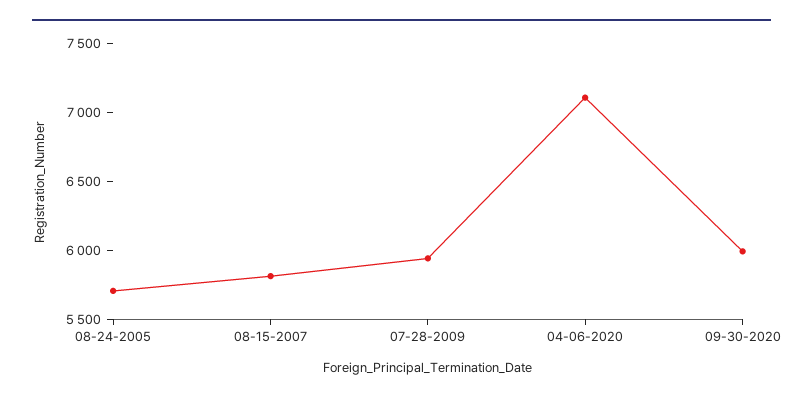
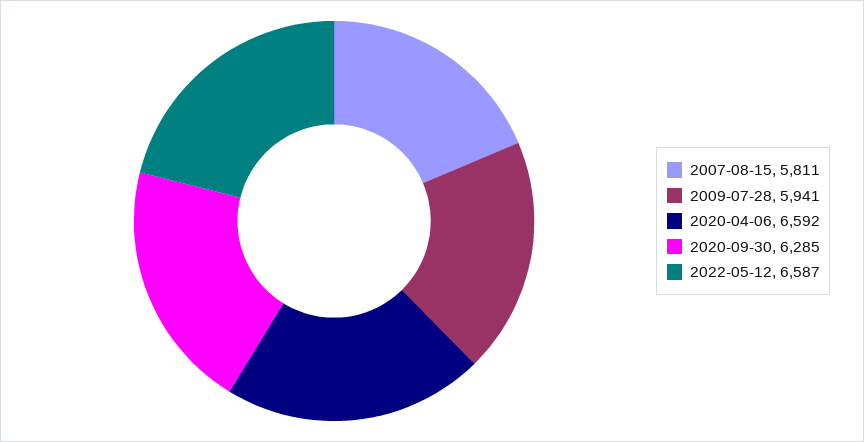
08-24-2005: 5700 -> none
04-06-2020: 7100 -> 6592
09-30-2020: 6000 -> 6285
2022-05-12: none -> 6587

